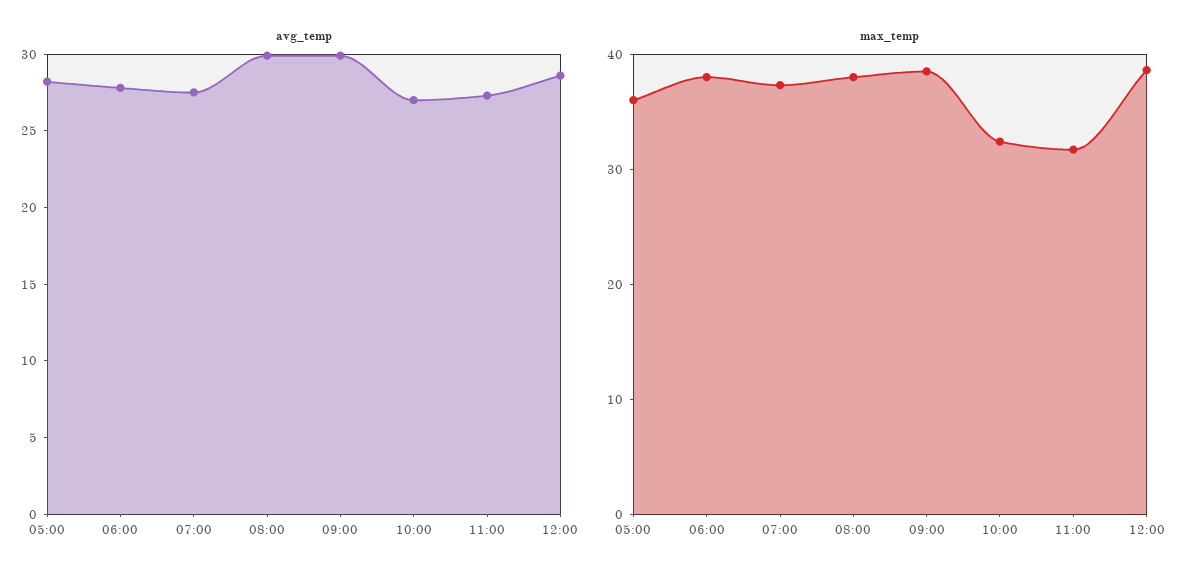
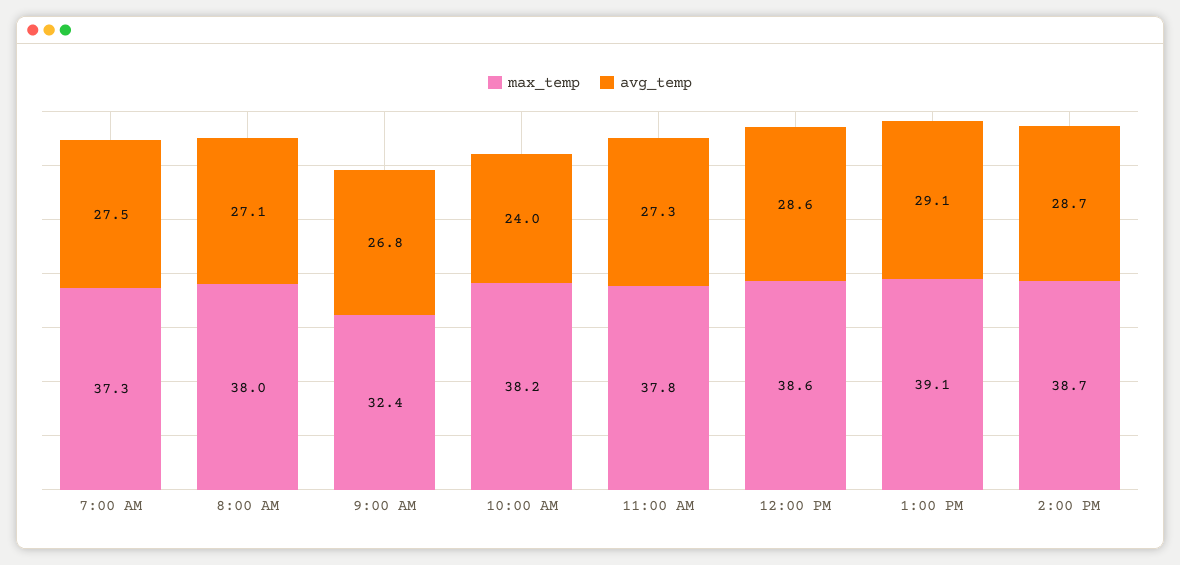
avg_temp, 05:00: 28 -> none
avg_temp, 06:00: 28 -> none
avg_temp, 08:00: 30 -> 27.1
avg_temp, 09:00: 30 -> 26.8
avg_temp, 10:00: 27 -> 24
max_temp, 05:00: 36 -> none
max_temp, 06:00: 38 -> none
max_temp, 09:00: 38 -> 32.4
max_temp, 10:00: 32 -> 38.2
max_temp, 11:00: 32 -> 37.8
max_temp, 1:00 PM: none -> 39.1
avg_temp, 1:00 PM: none -> 29.1
max_temp, 2:00 PM: none -> 38.7
avg_temp, 2:00 PM: none -> 28.7

